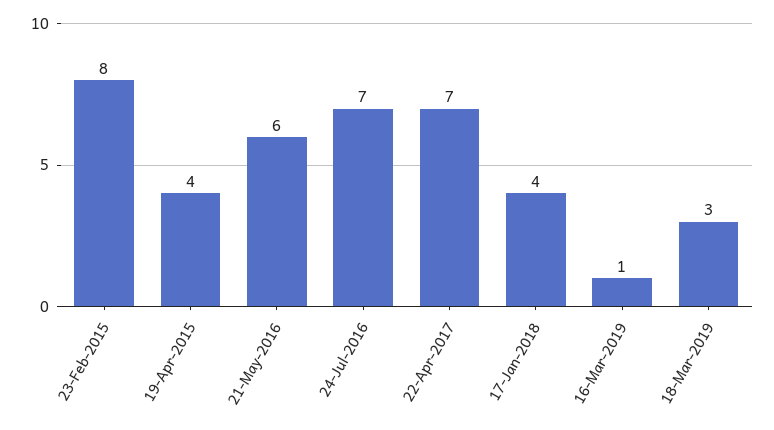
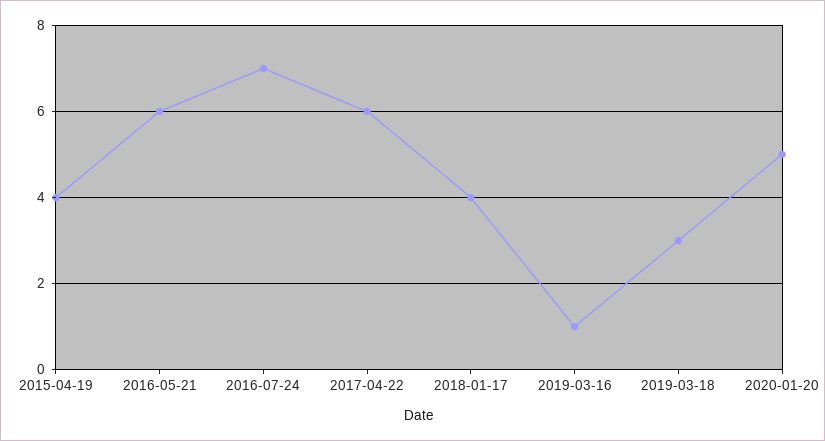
23-Feb-2015: 8 -> none
22-Apr-2017: 7 -> 6
2020-01-20: none -> 5

